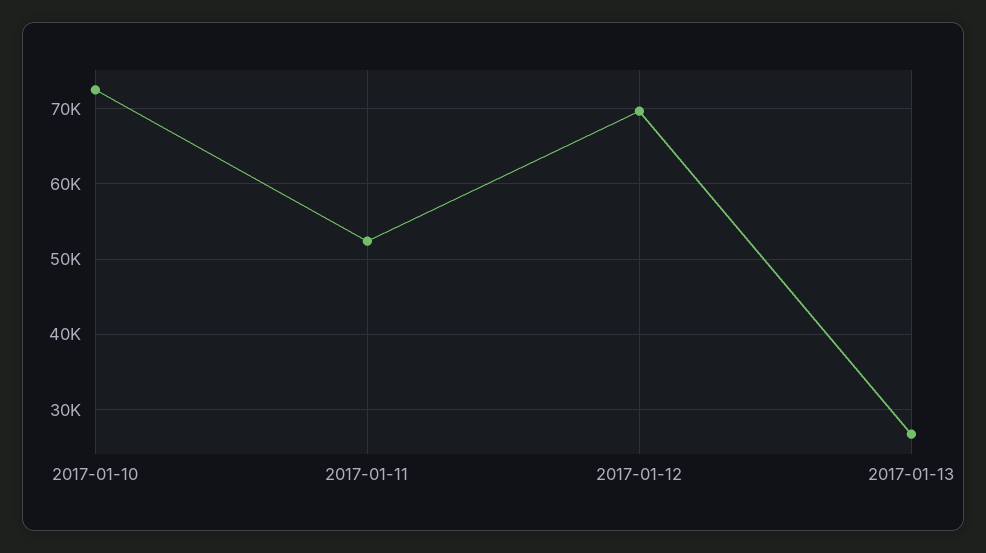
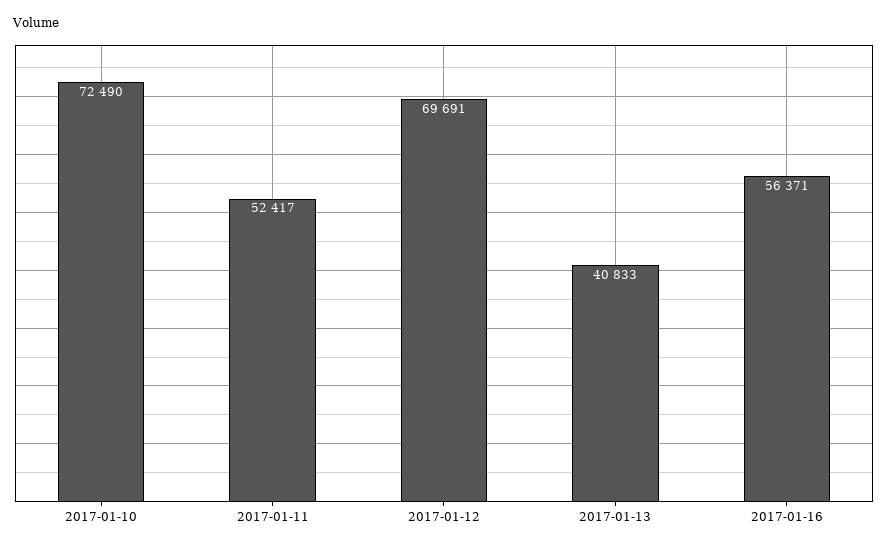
2017-01-13: 27000 -> 40833
2017-01-16: none -> 56371

